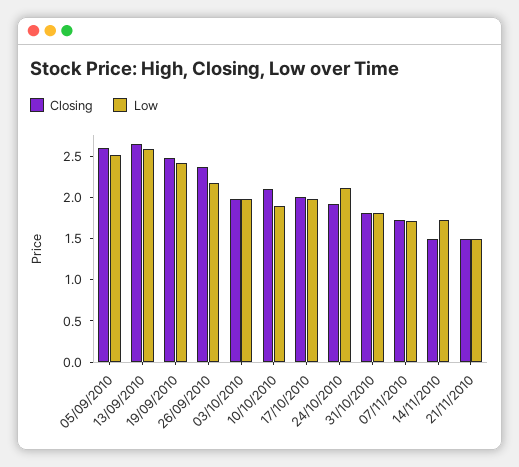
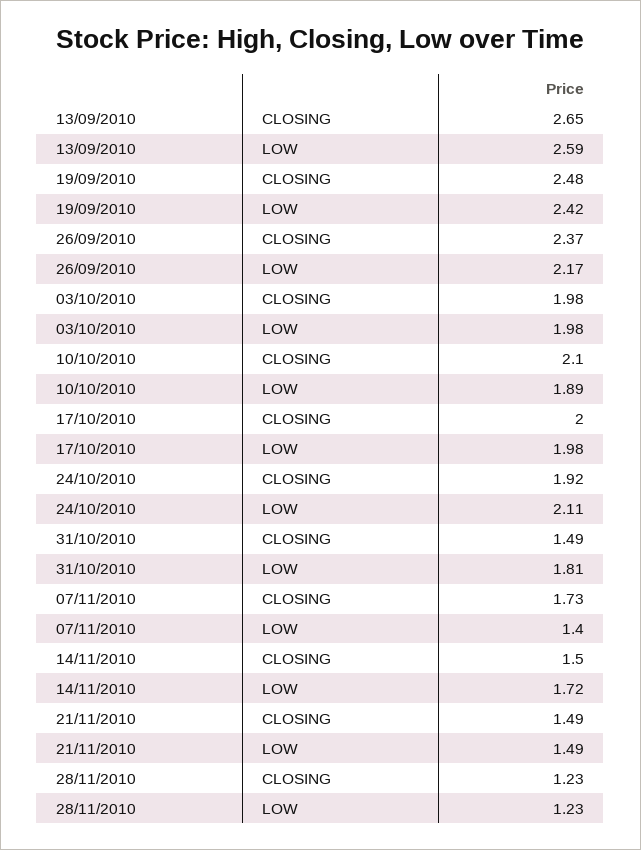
Closing, 05/09/2010: 2.6 -> none
Low, 05/09/2010: 2.5 -> none
Closing, 31/10/2010: 1.8 -> 1.49
Low, 07/11/2010: 1.7 -> 1.4
Closing, 28/11/2010: none -> 1.23
Low, 28/11/2010: none -> 1.23

